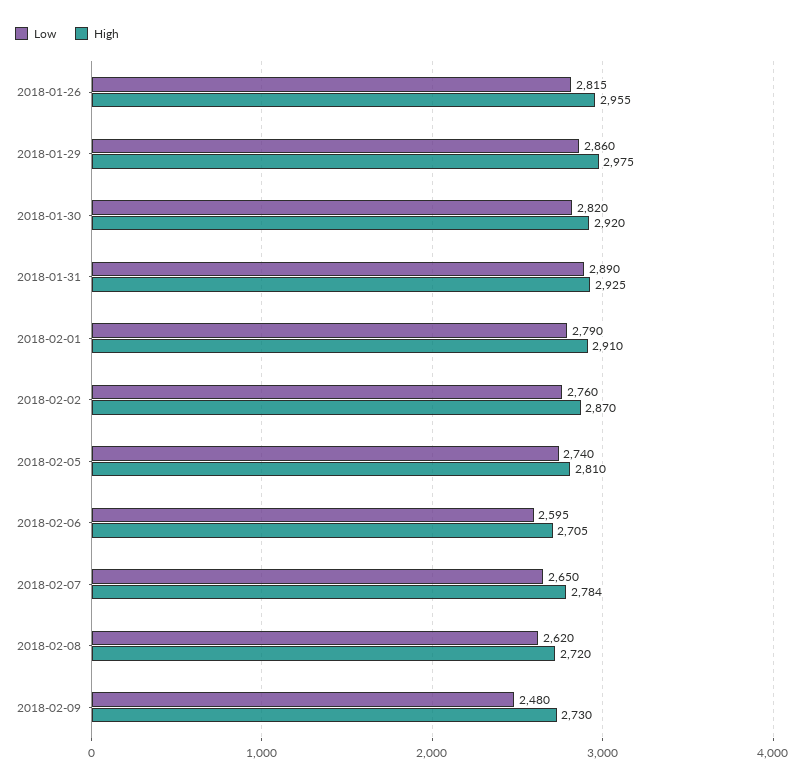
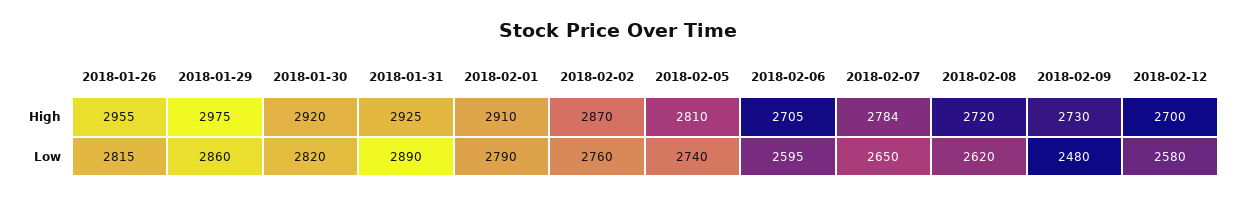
High, 2018-02-12: none -> 2700
Low, 2018-02-12: none -> 2580

